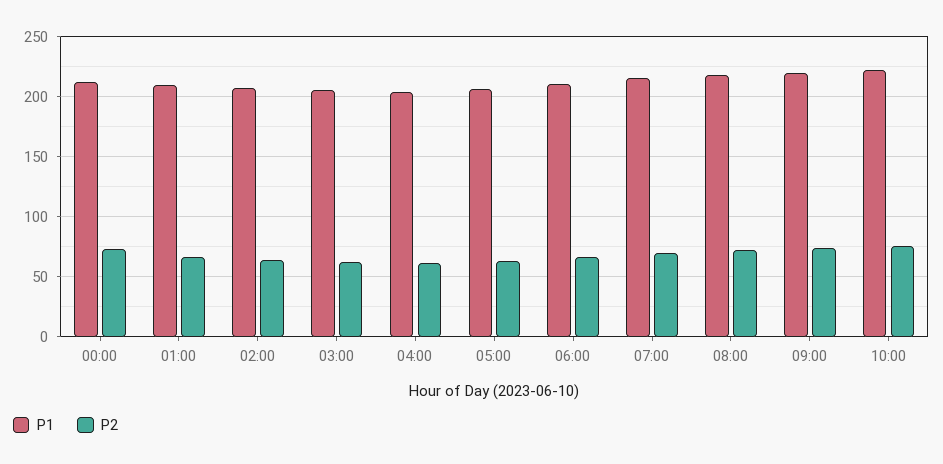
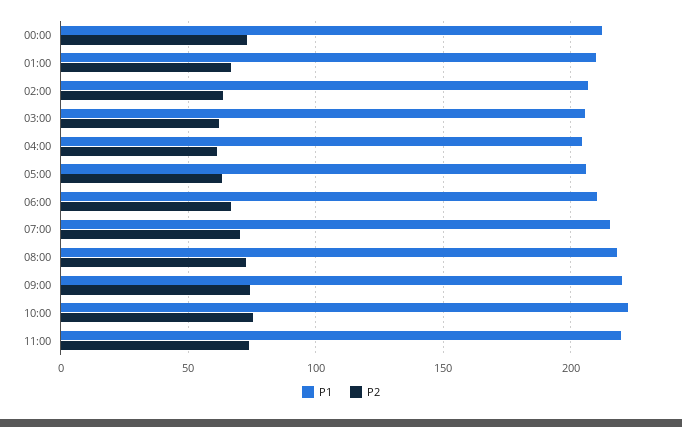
P1, 11:00: none -> 220
P2, 11:00: none -> 75

